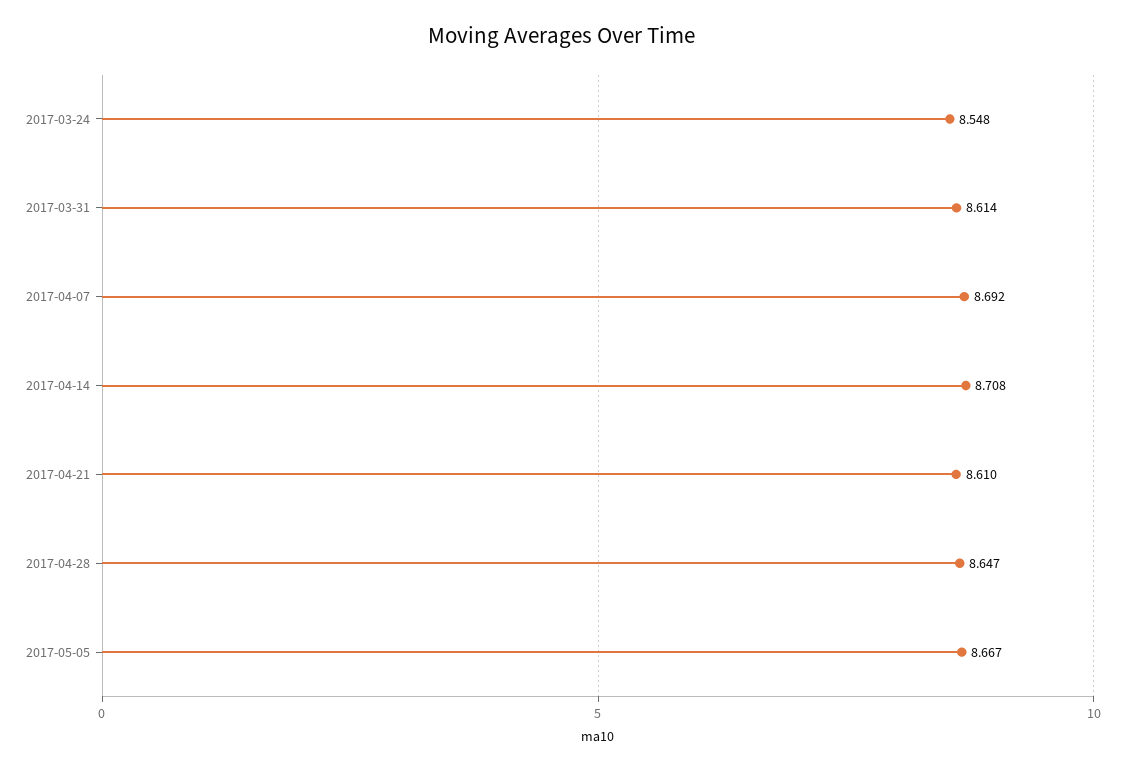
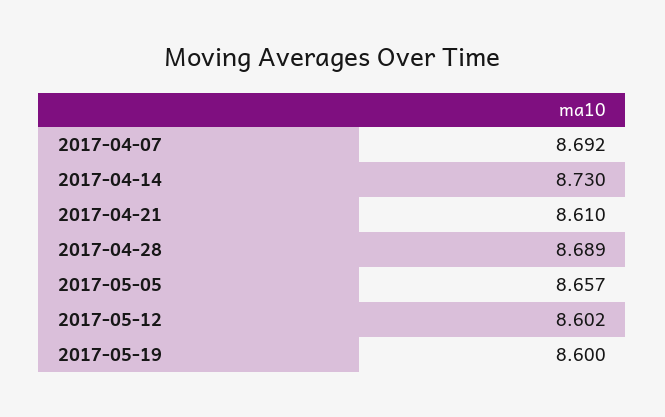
2017-03-24: 8.548 -> none
2017-03-31: 8.614 -> none
2017-04-14: 8.708 -> 8.73
2017-04-28: 8.647 -> 8.689
2017-05-05: 8.667 -> 8.657
2017-05-12: none -> 8.602
2017-05-19: none -> 8.6

